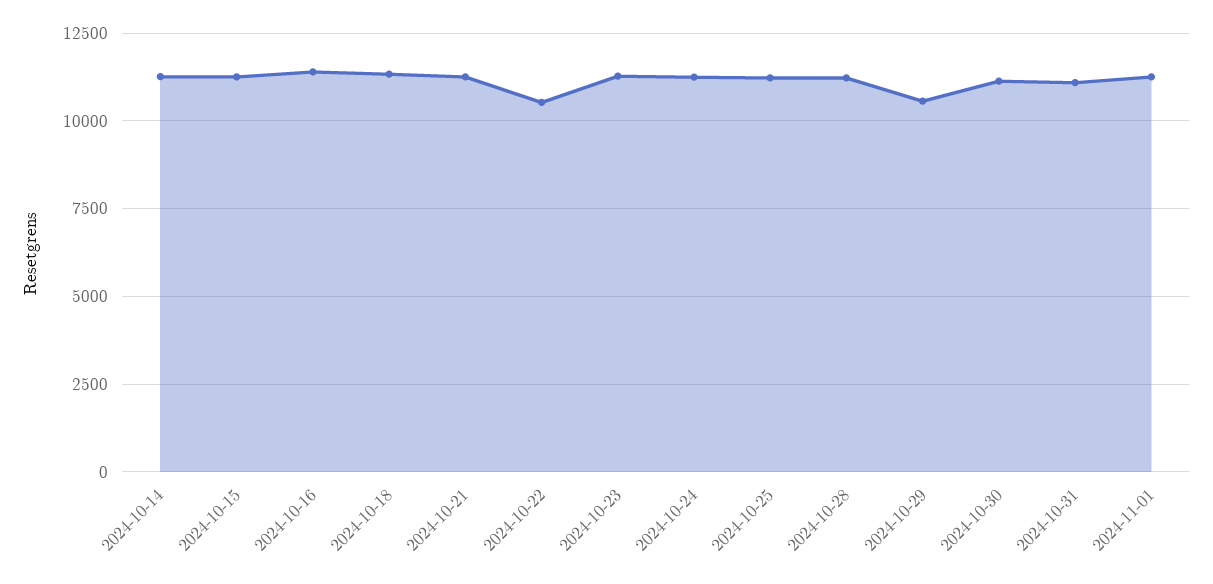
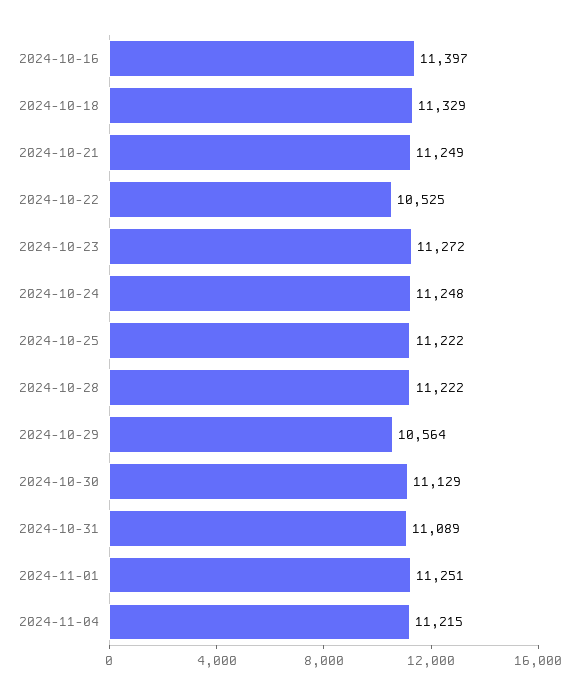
2024-10-14: 11250 -> none
2024-10-15: 11250 -> none
2024-11-04: none -> 11215

